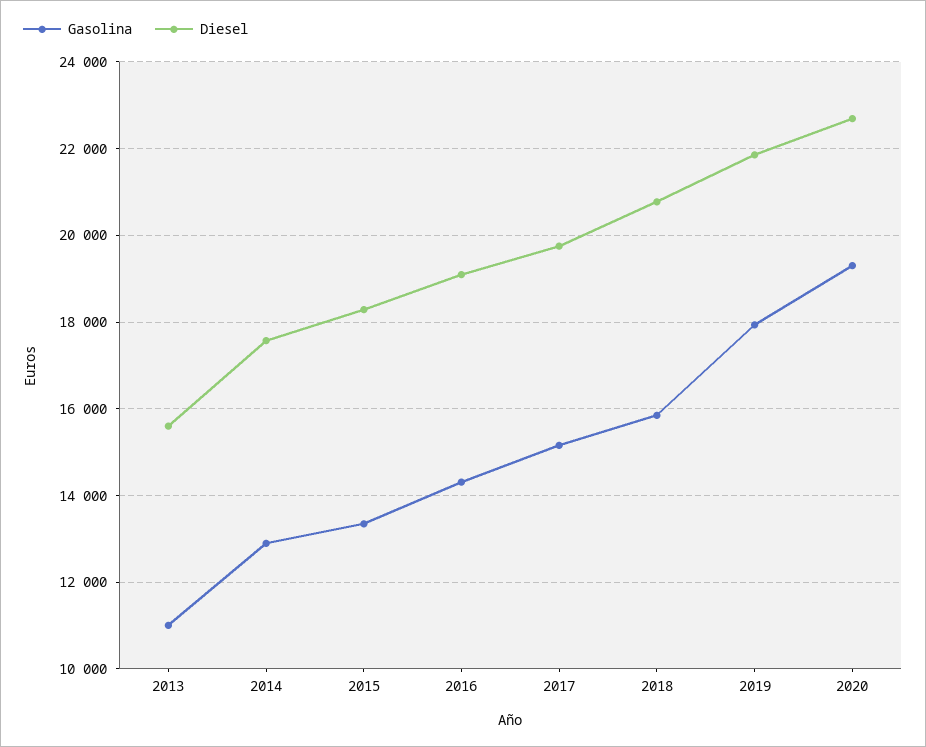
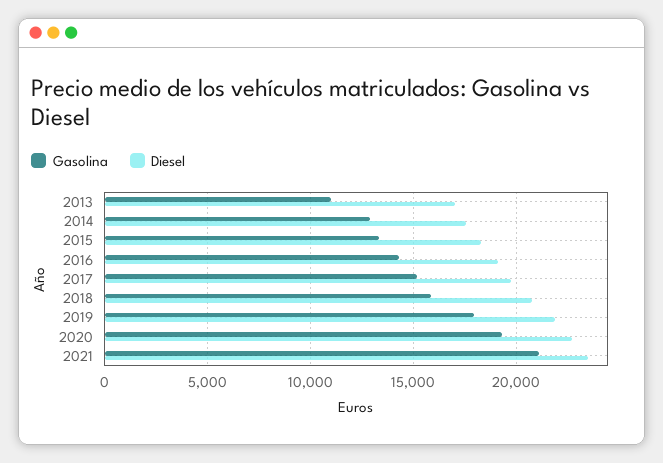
Diesel, 2013: 15600 -> 17000
Gasolina, 2021: none -> 21000
Diesel, 2021: none -> 23500

